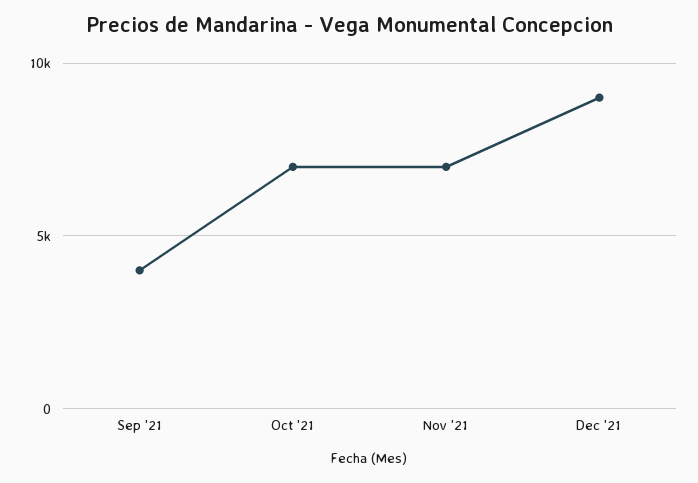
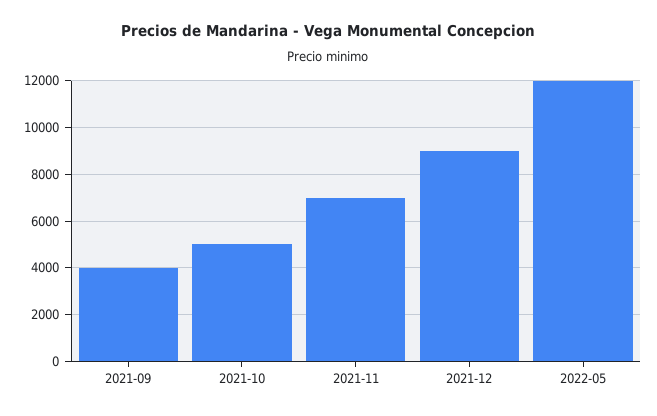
Oct '21: 7000 -> 5000
2022-05: none -> 12000

